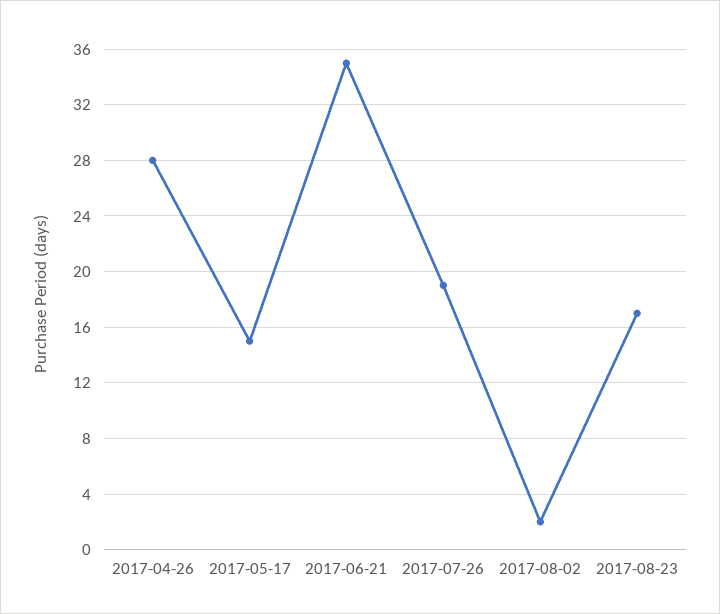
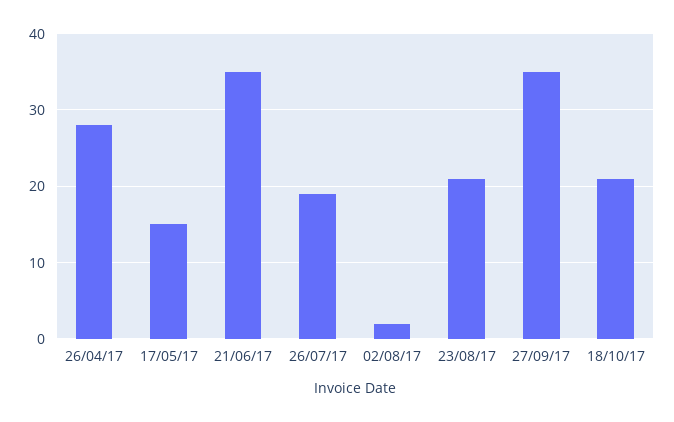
2017-08-23: 17 -> 21
27/09/17: none -> 35
18/10/17: none -> 21

